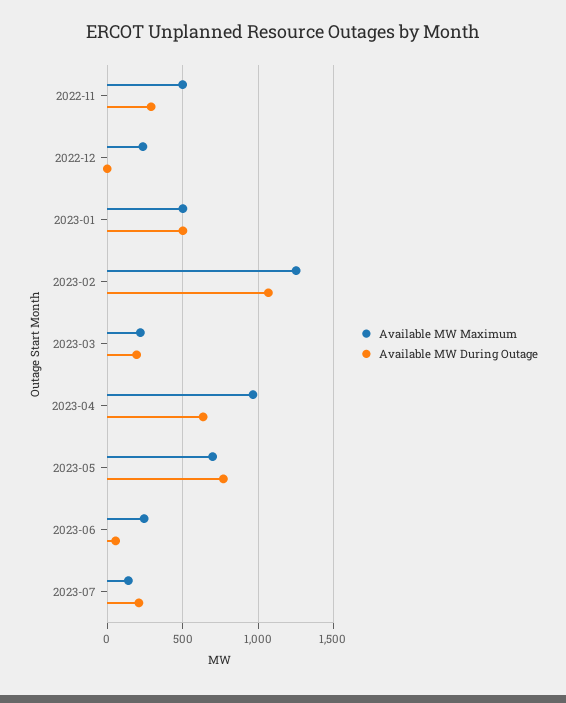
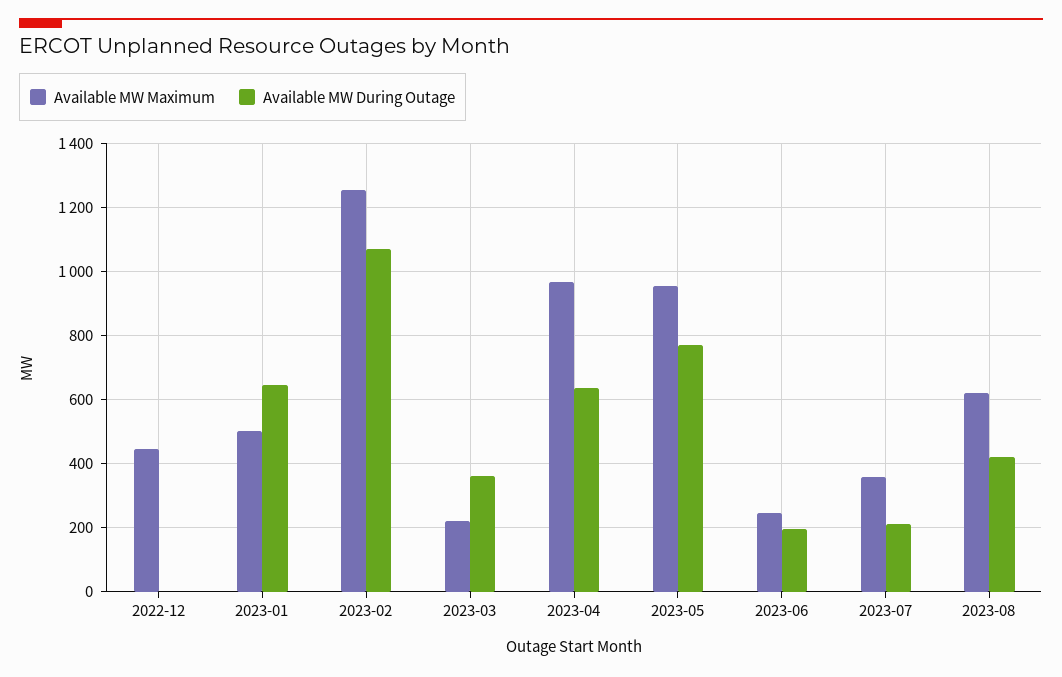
Available MW Maximum, 2022-11: 500 -> none
Available MW During Outage, 2022-11: 300 -> none
Available MW Maximum, 2022-12: 250 -> 440
Available MW During Outage, 2023-01: 500 -> 640
Available MW During Outage, 2023-03: 200 -> 360
Available MW Maximum, 2023-05: 700 -> 960
Available MW During Outage, 2023-06: 50 -> 200
Available MW Maximum, 2023-07: 150 -> 360
Available MW Maximum, 2023-08: none -> 620
Available MW During Outage, 2023-08: none -> 420

